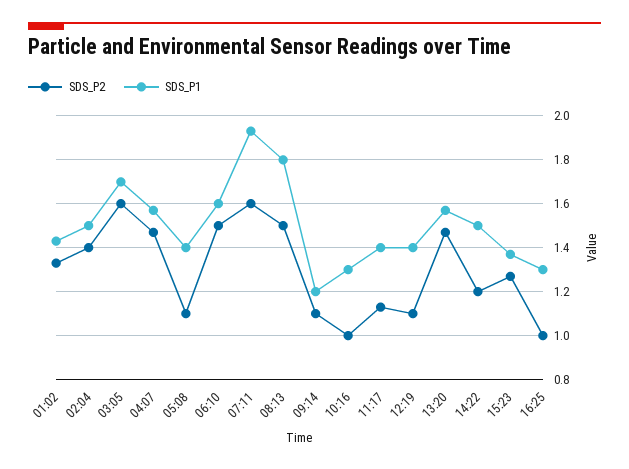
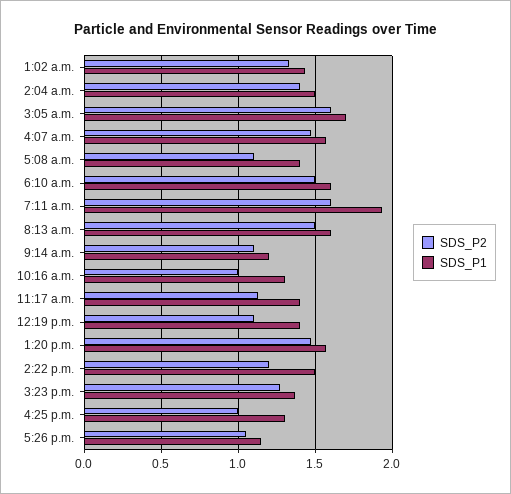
SDS_P1, 08:13: 1.8 -> 1.6
SDS_P2, 5:26 p.m.: none -> 1.05
SDS_P1, 5:26 p.m.: none -> 1.15

